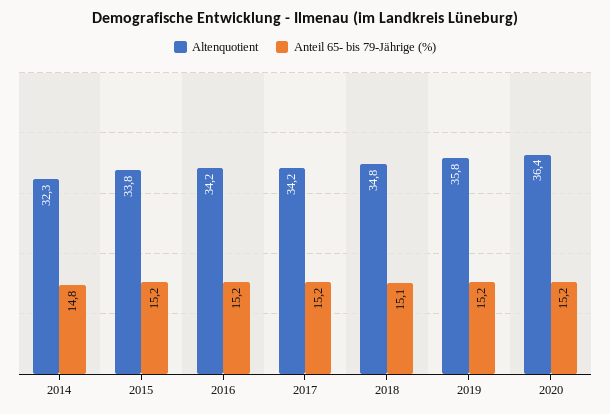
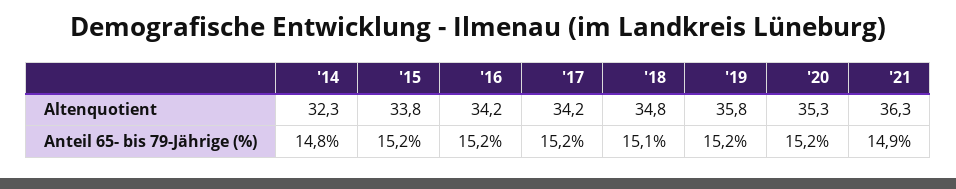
Altenquotient, 2020: 36.4 -> 35.3
Altenquotient, '21: none -> 36.3
Anteil 65- bis 79-Jährige (%), '21: none -> 14.9

